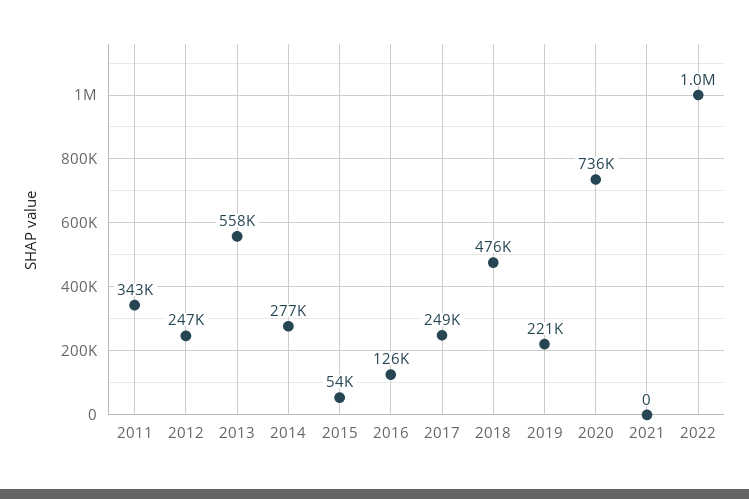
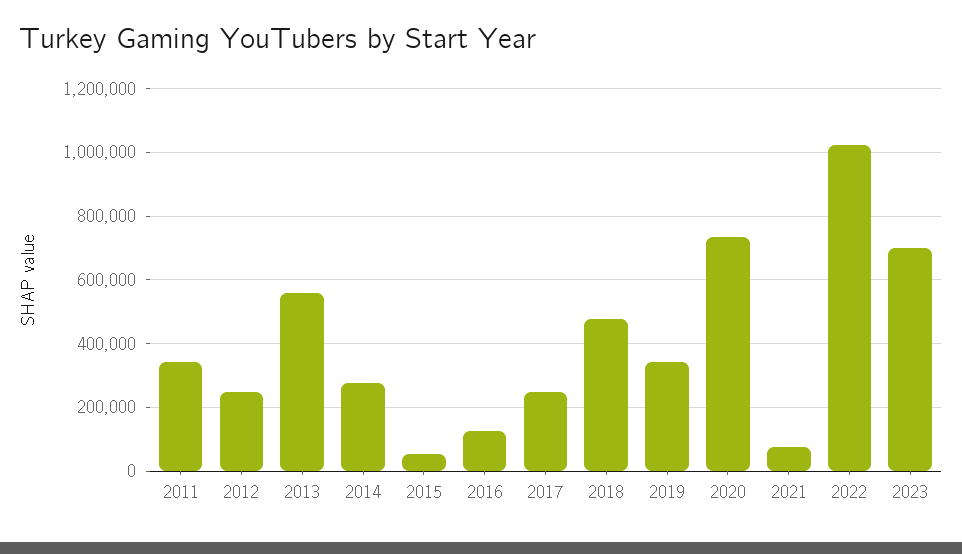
2019: 221000 -> 340000
2021: 0 -> 80000
2023: none -> 700000

